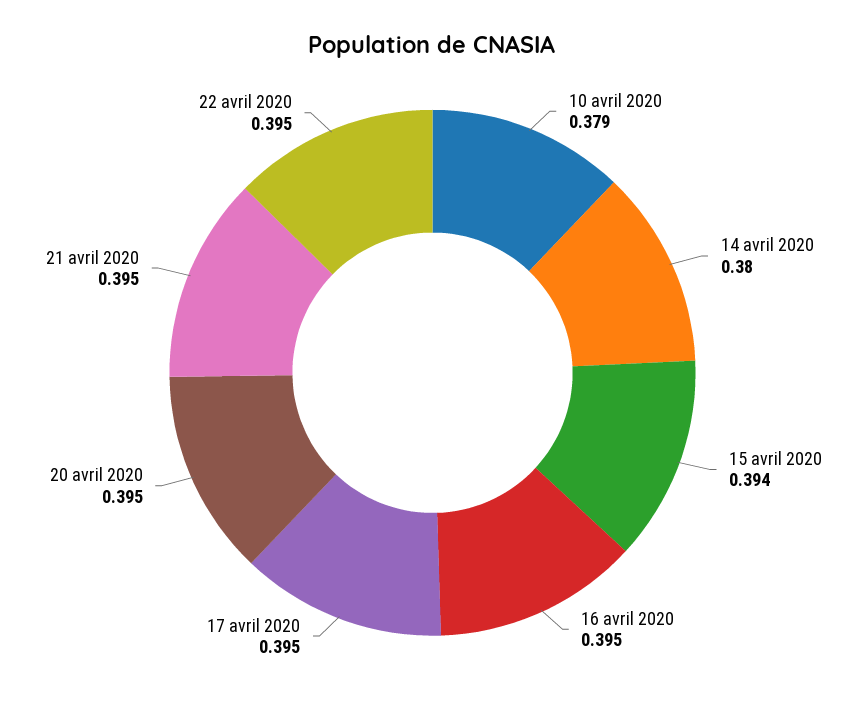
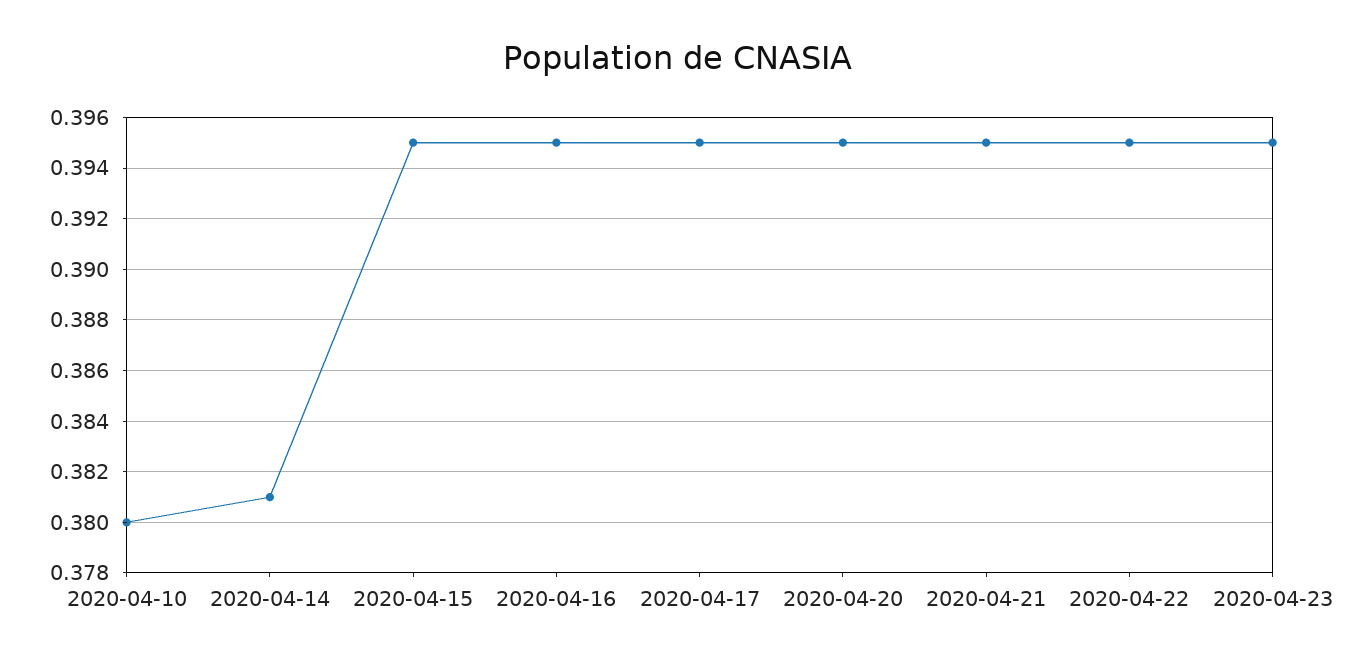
10 avril 2020: 0.379 -> 0.38
14 avril 2020: 0.38 -> 0.381
15 avril 2020: 0.394 -> 0.395
2020-04-23: none -> 0.395

